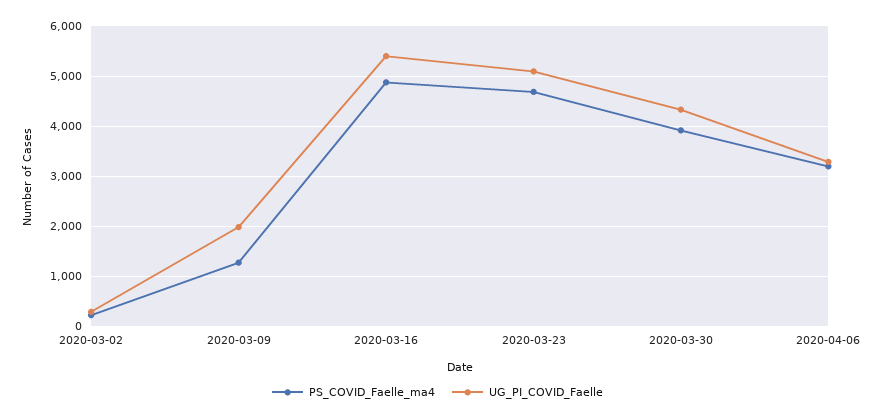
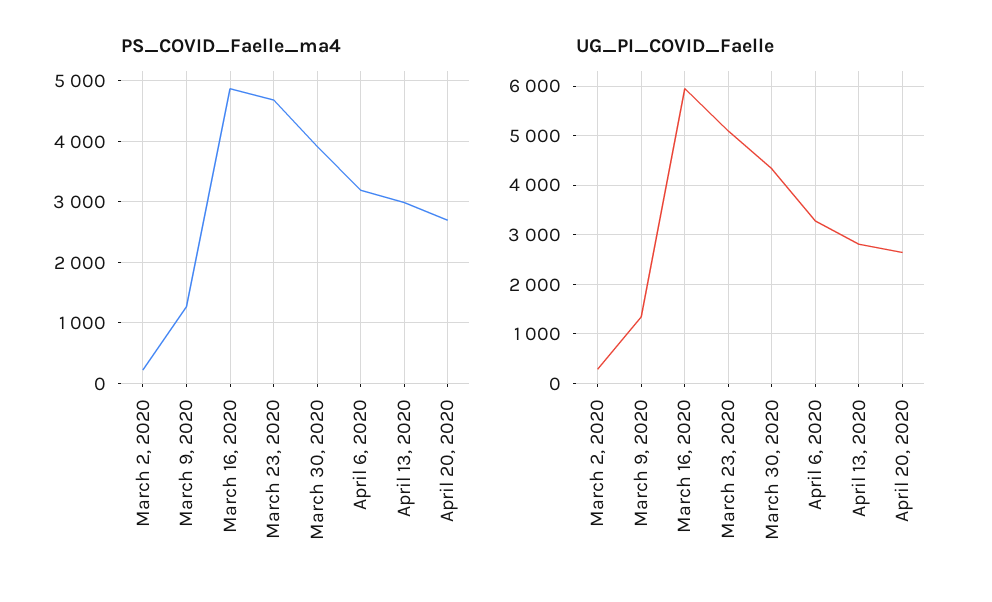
UG_PI_COVID_Faelle, 2020-03-09: 2000 -> 1400
UG_PI_COVID_Faelle, 2020-03-16: 5400 -> 6000
PS_COVID_Faelle_ma4, April 13, 2020: none -> 3000
PS_COVID_Faelle_ma4, April 20, 2020: none -> 2700
UG_PI_COVID_Faelle, April 13, 2020: none -> 2800
UG_PI_COVID_Faelle, April 20, 2020: none -> 2600

